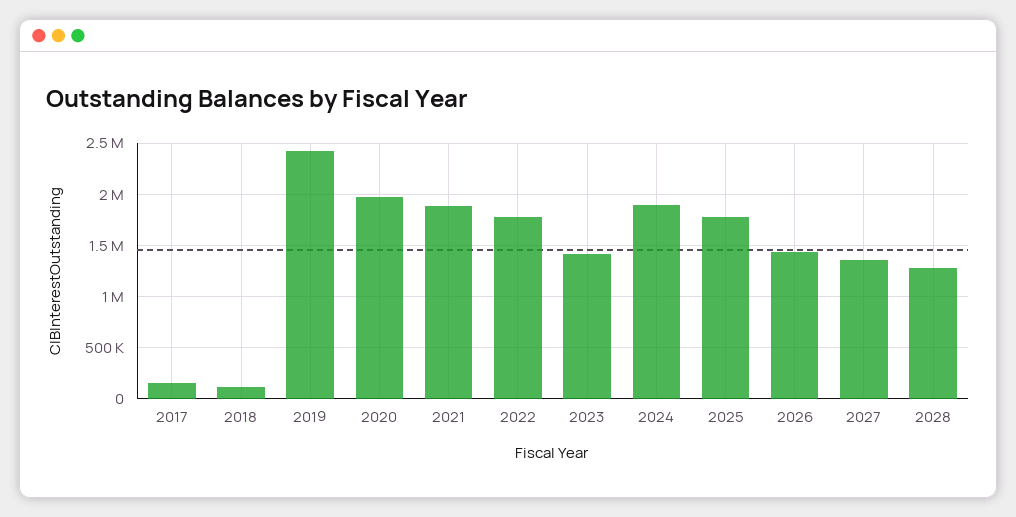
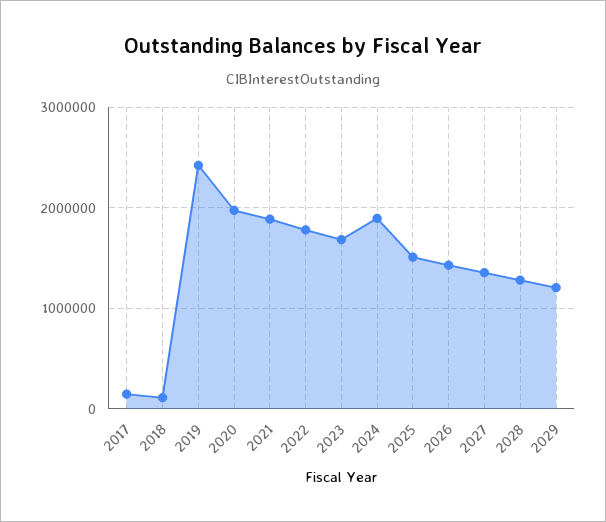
2023: 1400000 -> 1700000
2025: 1800000 -> 1500000
2029: none -> 1200000

